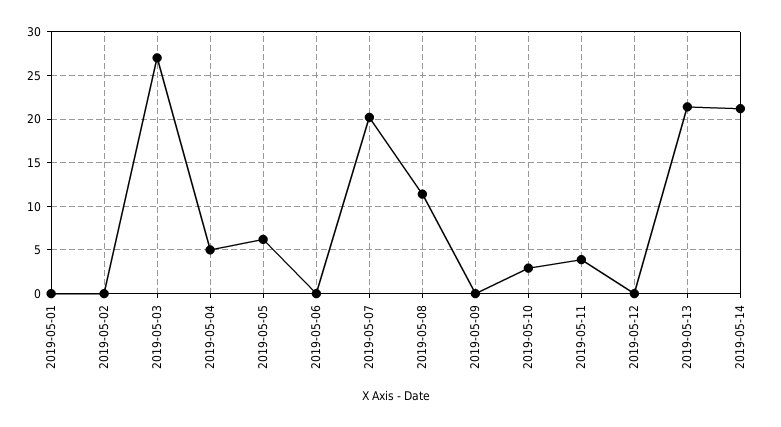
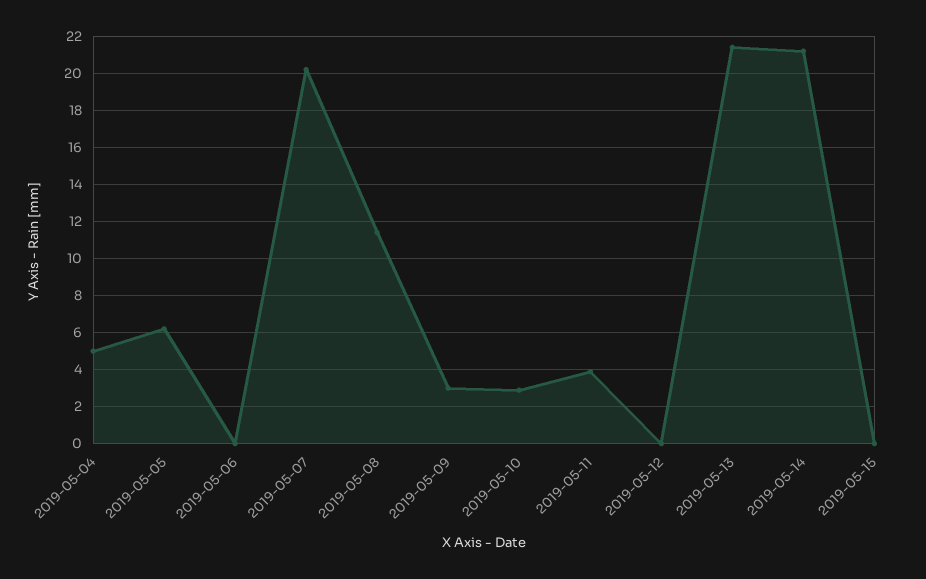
2019-05-01: 0 -> none
2019-05-02: 0 -> none
2019-05-03: 27 -> none
2019-05-09: 0 -> 3
2019-05-15: none -> 0

